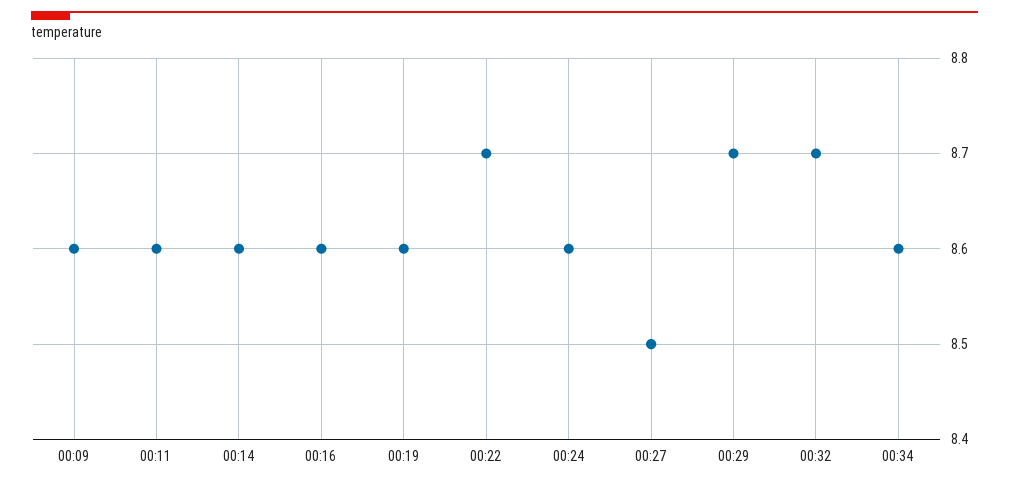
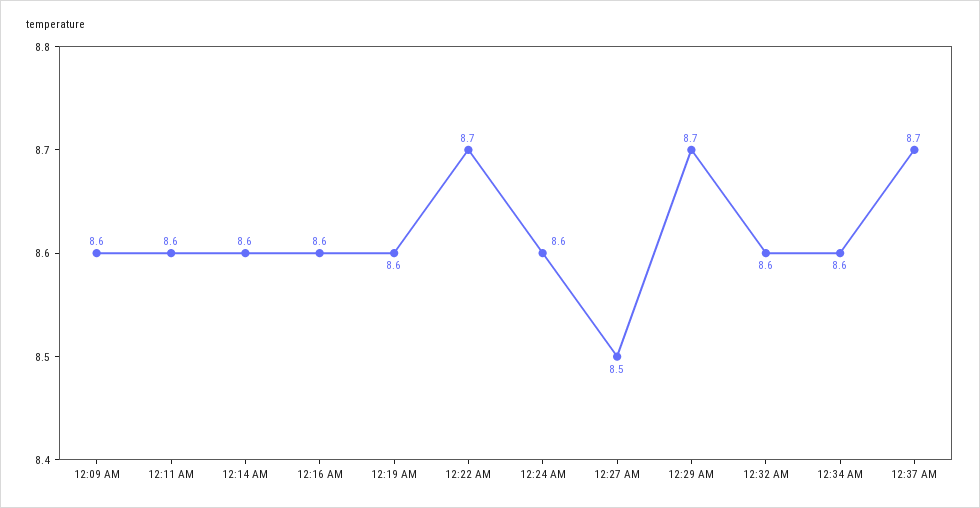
00:32: 8.7 -> 8.6
12:37 AM: none -> 8.7

